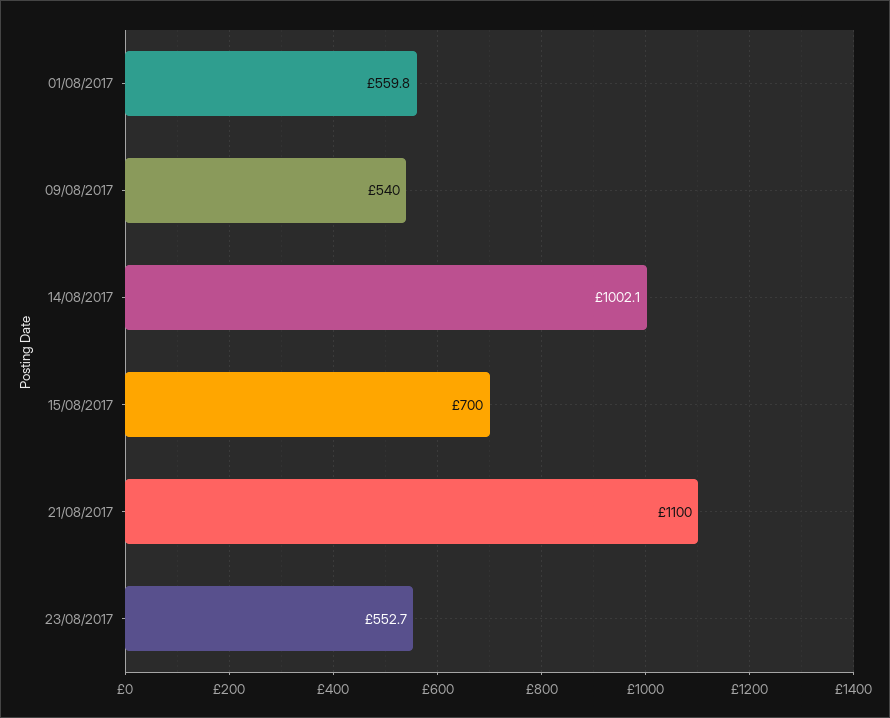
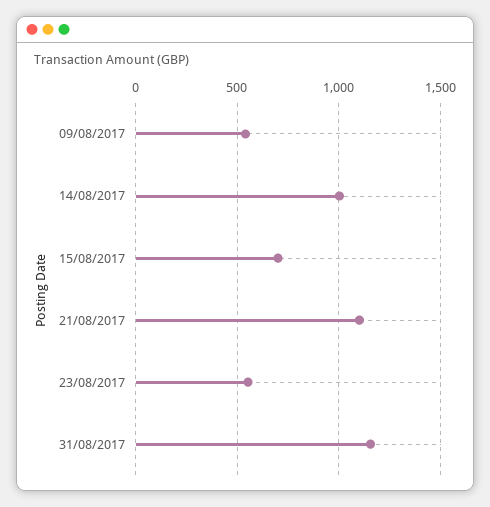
01/08/2017: 559.8 -> none
31/08/2017: none -> 1150

